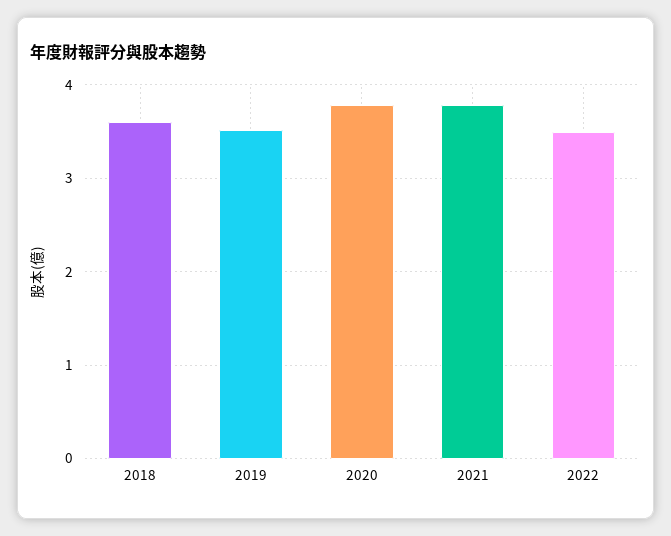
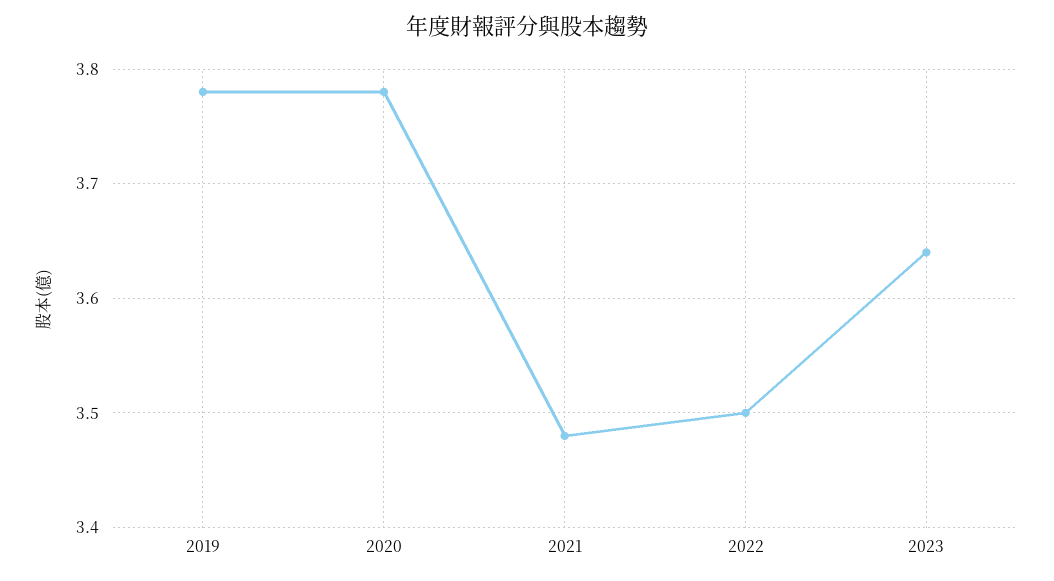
2018: 3.6 -> none
2019: 3.5 -> 3.78
2021: 3.8 -> 3.48
2023: none -> 3.64

